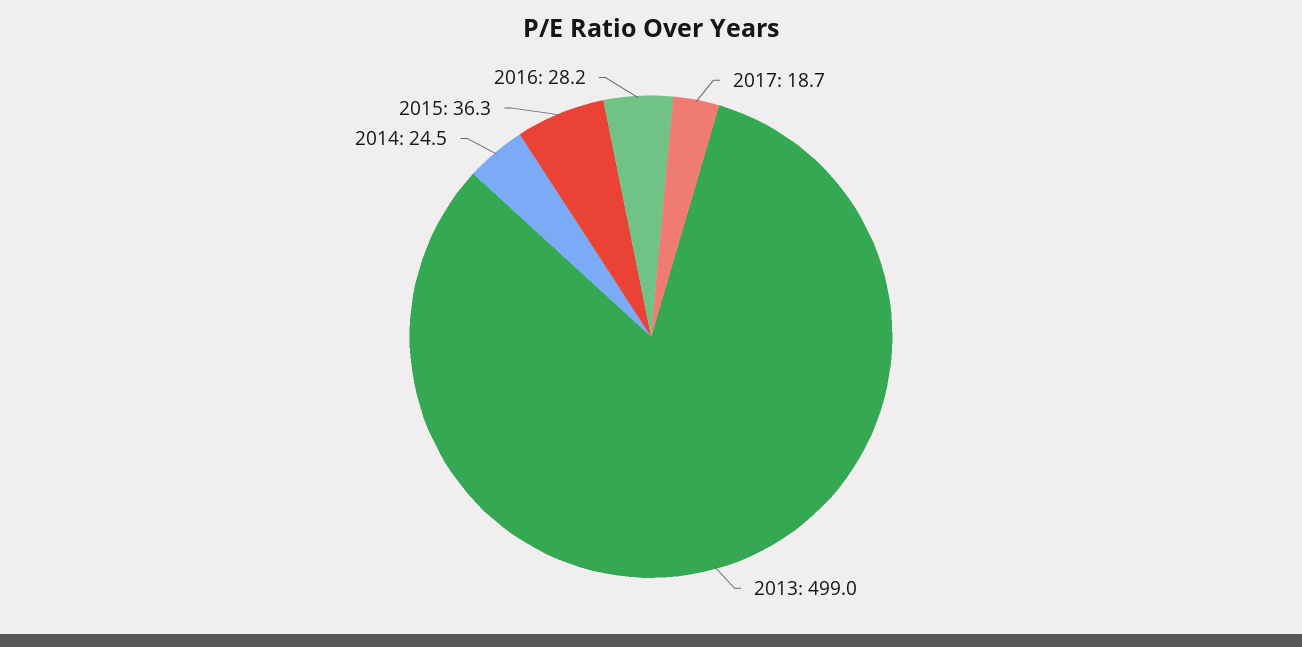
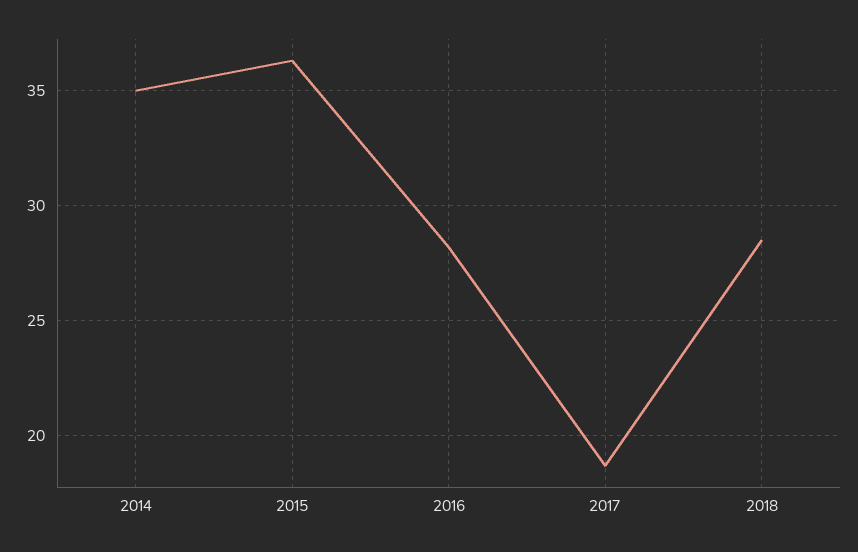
2013: 499 -> none
2014: 24.5 -> 35
2018: none -> 28.5

